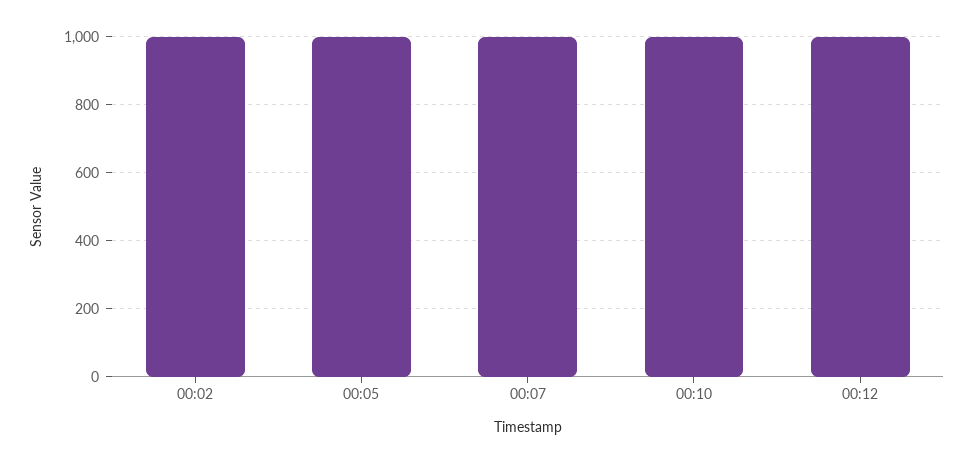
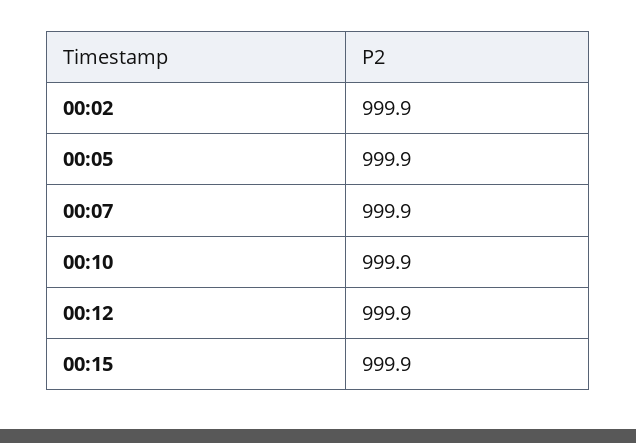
00:15: none -> 999.9

